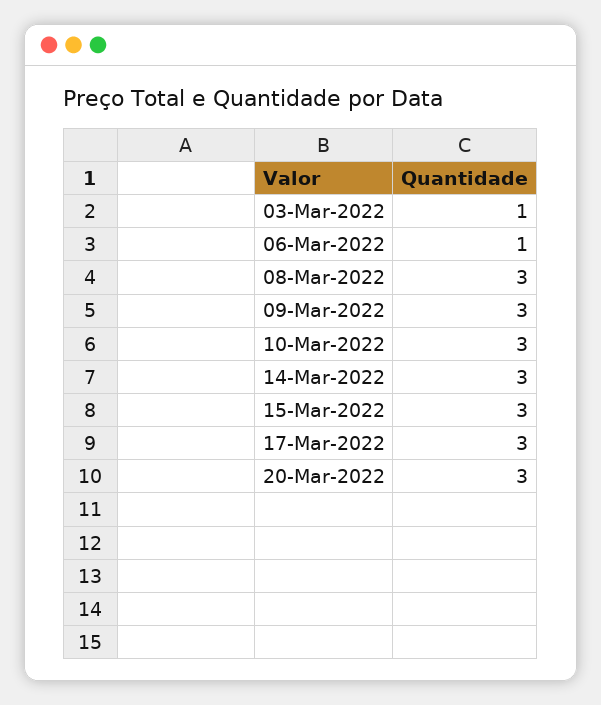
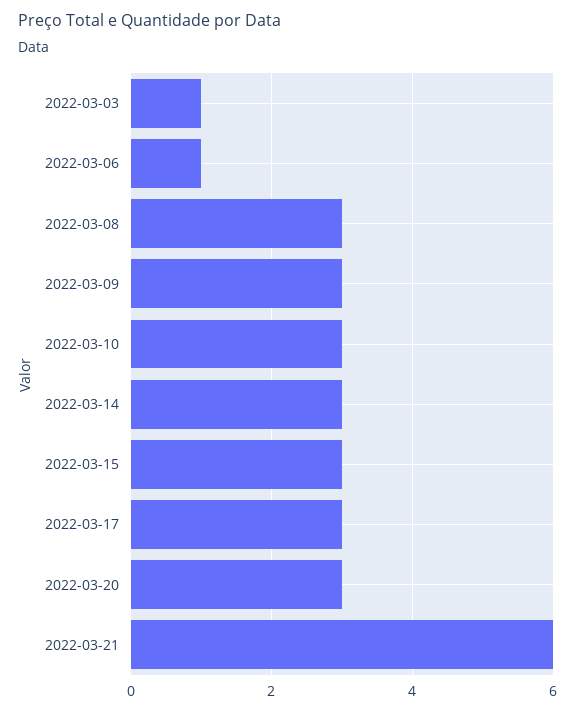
2022-03-21: none -> 6

